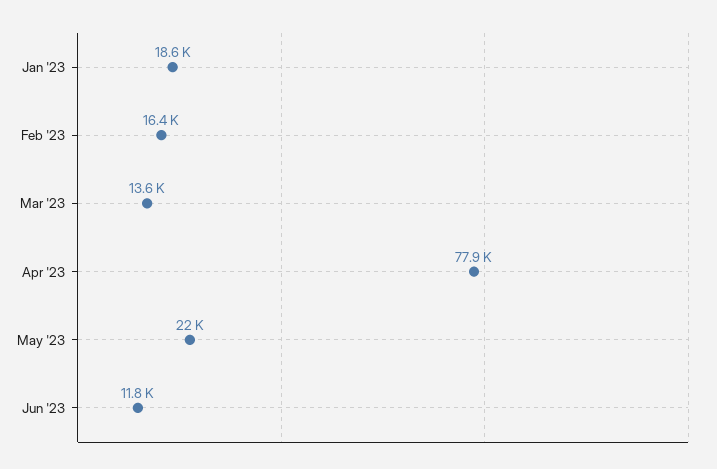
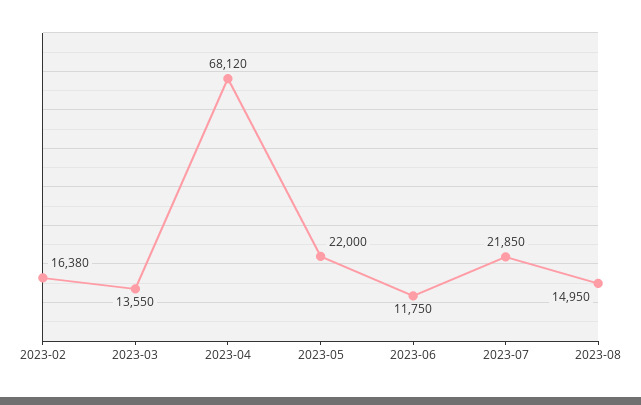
Jan '23: 18600 -> none
Apr '23: 77900 -> 68120
2023-07: none -> 21850
2023-08: none -> 14950

